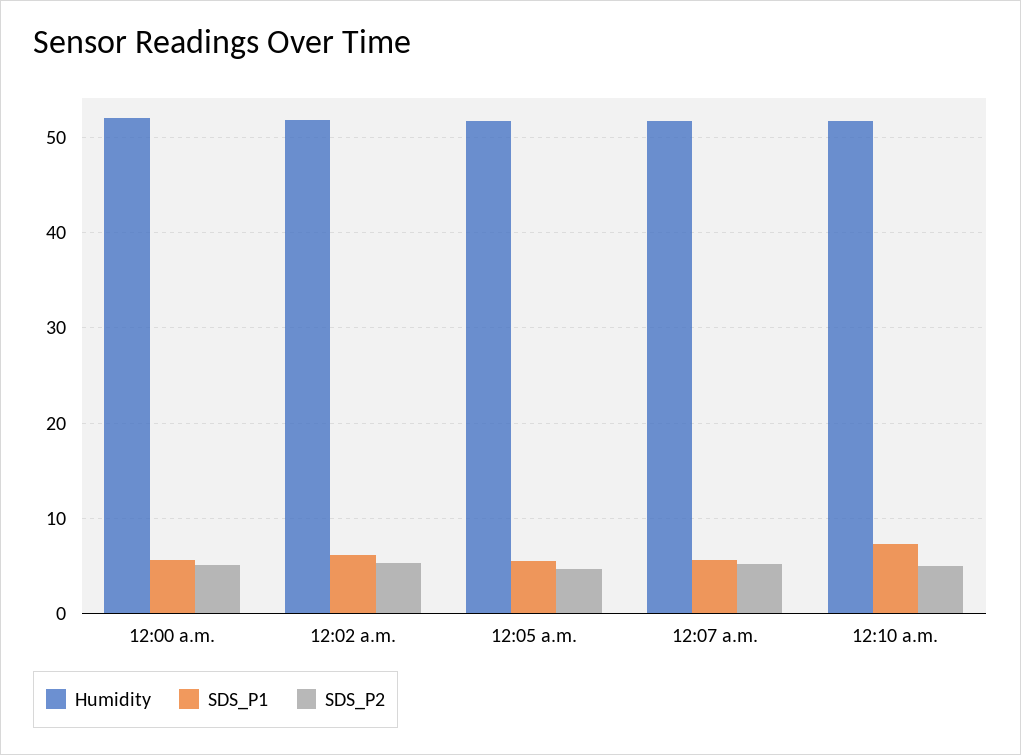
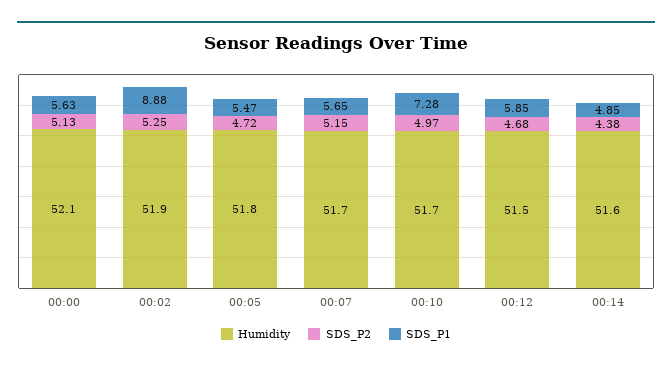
SDS_P1, 12:02 a.m.: 6 -> 8.88
Humidity, 00:12: none -> 51.5
SDS_P2, 00:12: none -> 4.68
SDS_P1, 00:12: none -> 5.85
Humidity, 00:14: none -> 51.6
SDS_P2, 00:14: none -> 4.38
SDS_P1, 00:14: none -> 4.85

